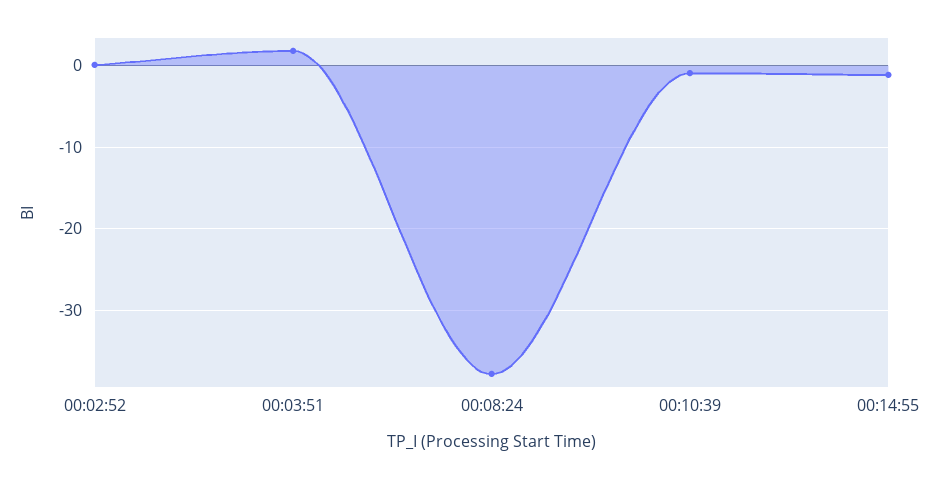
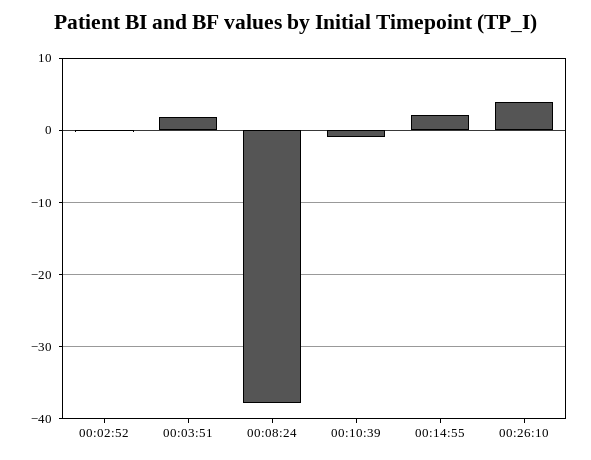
00:14:55: -1 -> 2
00:26:10: none -> 4

